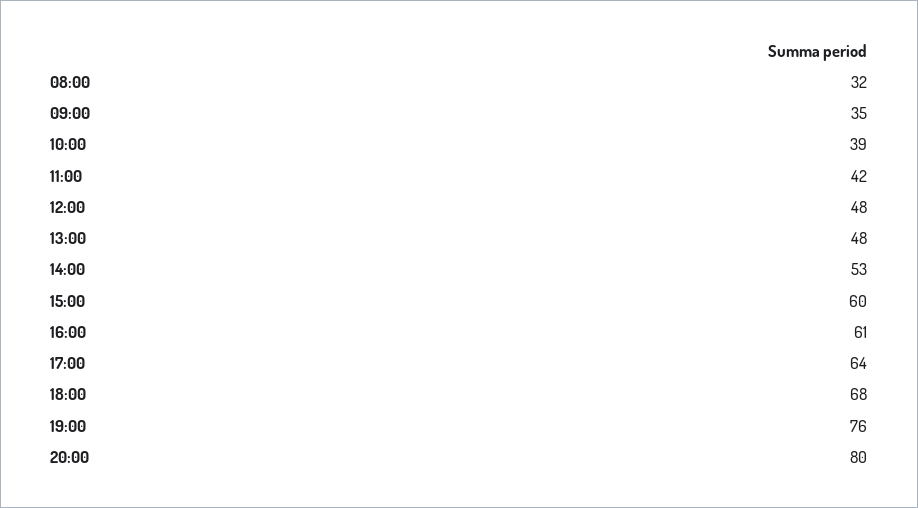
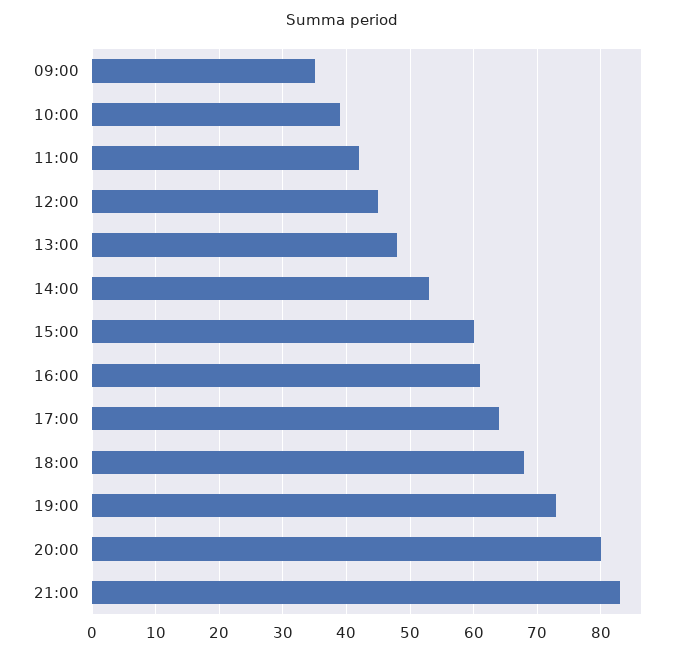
08:00: 32 -> none
12:00: 48 -> 45
19:00: 76 -> 73
21:00: none -> 83

